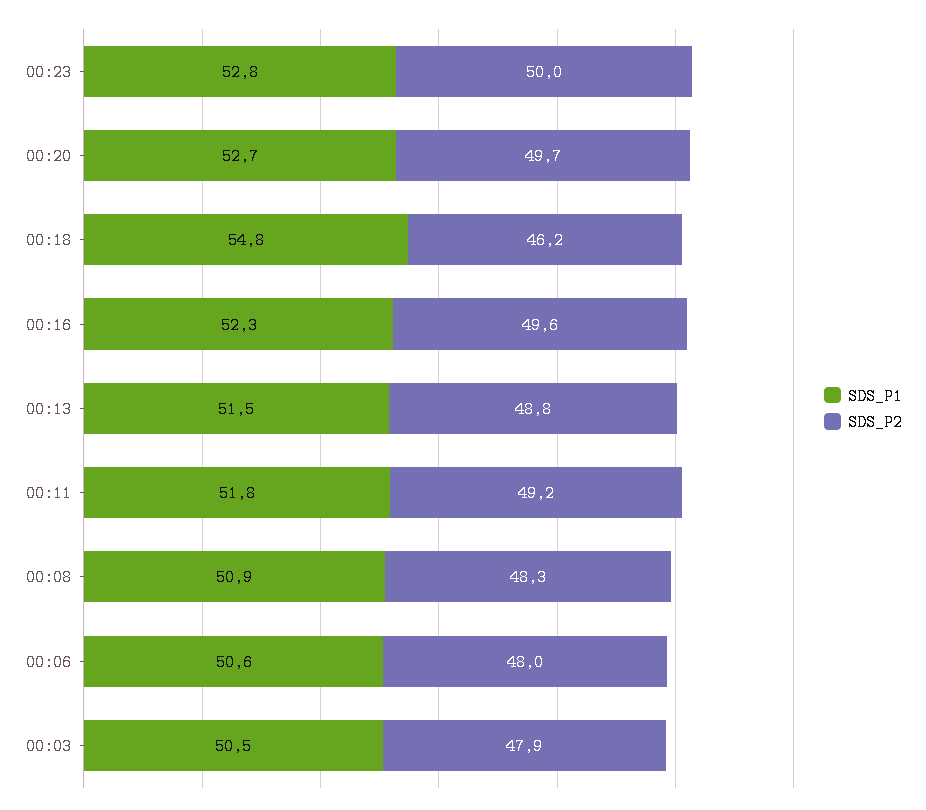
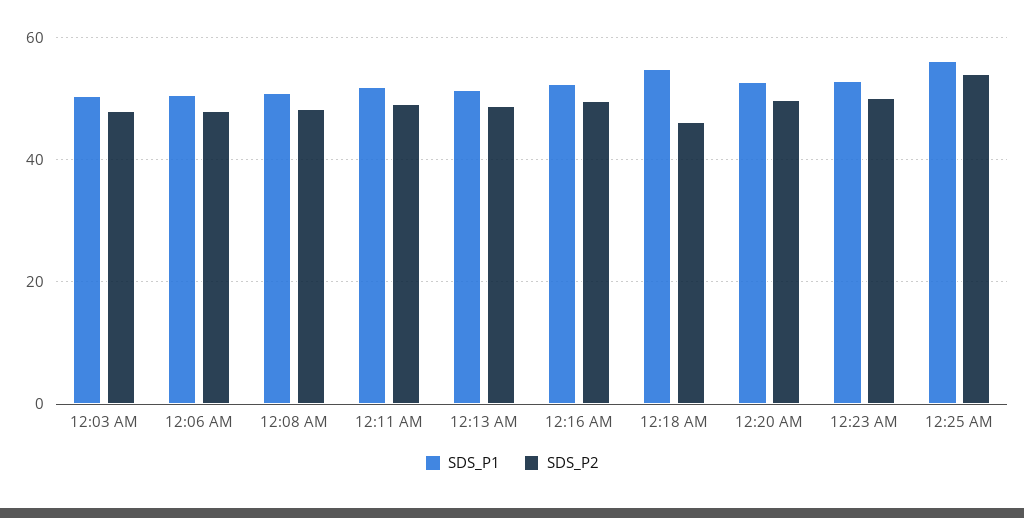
SDS_P1, 12:25 AM: none -> 56
SDS_P2, 12:25 AM: none -> 54

